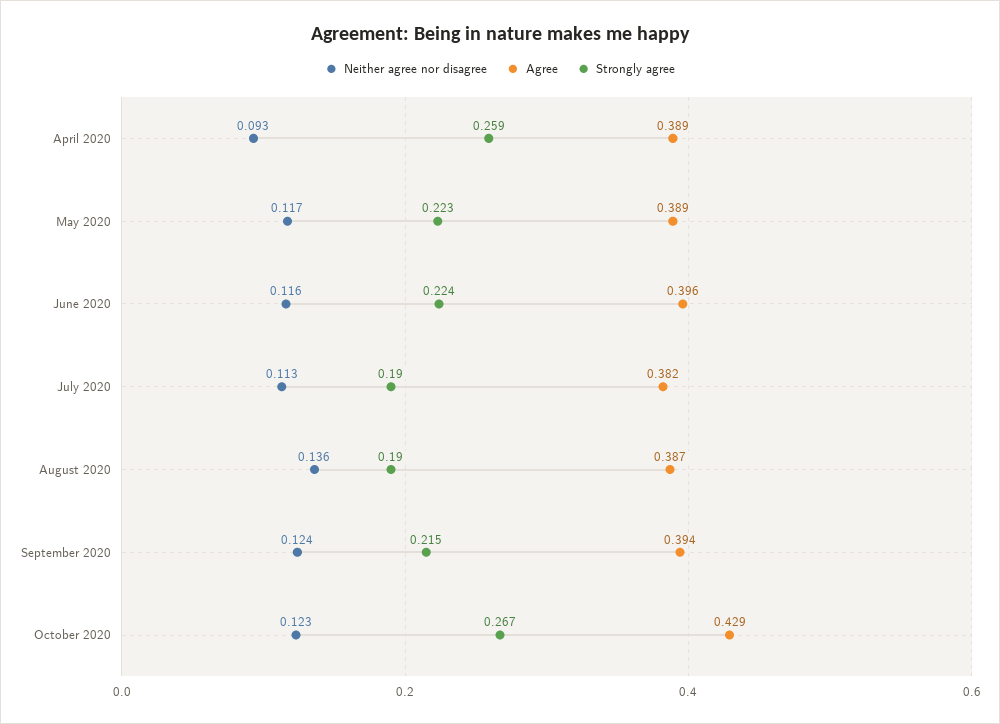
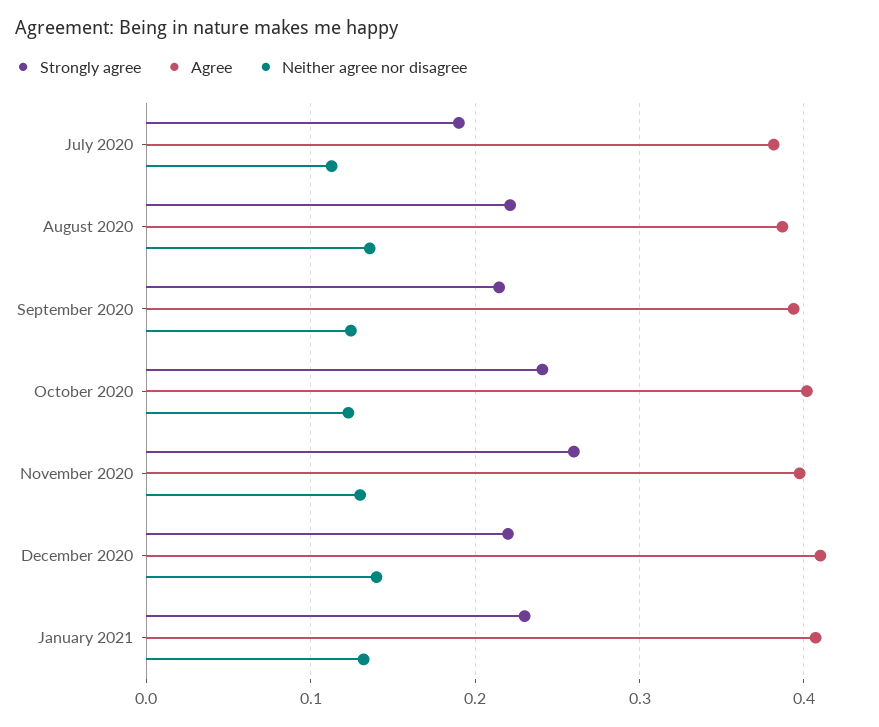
Neither agree nor disagree, April 2020: 0.093 -> none
Agree, April 2020: 0.389 -> none
Strongly agree, April 2020: 0.259 -> none
Neither agree nor disagree, May 2020: 0.117 -> none
Agree, May 2020: 0.389 -> none
Strongly agree, May 2020: 0.223 -> none
Neither agree nor disagree, June 2020: 0.116 -> none
Agree, June 2020: 0.396 -> none
Strongly agree, June 2020: 0.224 -> none
Strongly agree, August 2020: 0.19 -> 0.22
Agree, October 2020: 0.429 -> 0.4
Strongly agree, October 2020: 0.267 -> 0.24
Strongly agree, November 2020: none -> 0.26
Agree, November 2020: none -> 0.4
Neither agree nor disagree, November 2020: none -> 0.13
Strongly agree, December 2020: none -> 0.22
Agree, December 2020: none -> 0.41
Neither agree nor disagree, December 2020: none -> 0.14
Strongly agree, January 2021: none -> 0.23
Agree, January 2021: none -> 0.41
Neither agree nor disagree, January 2021: none -> 0.13

